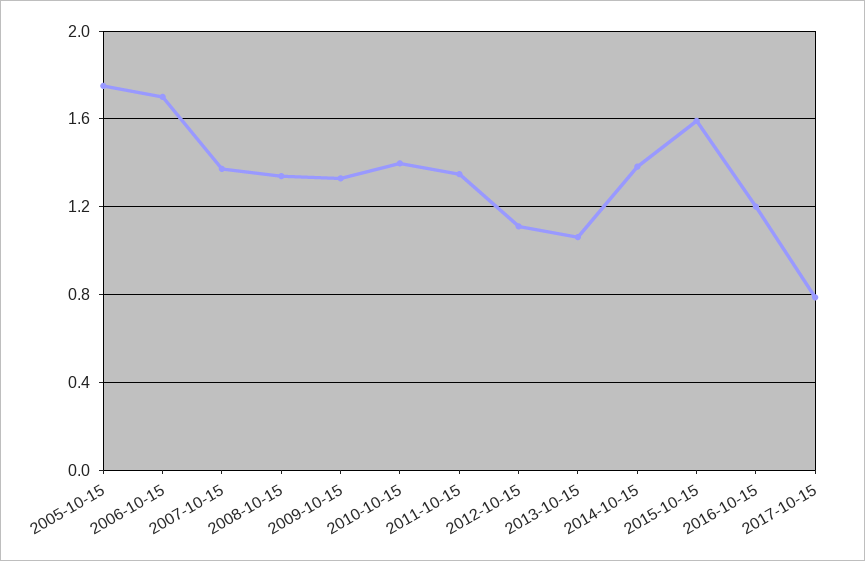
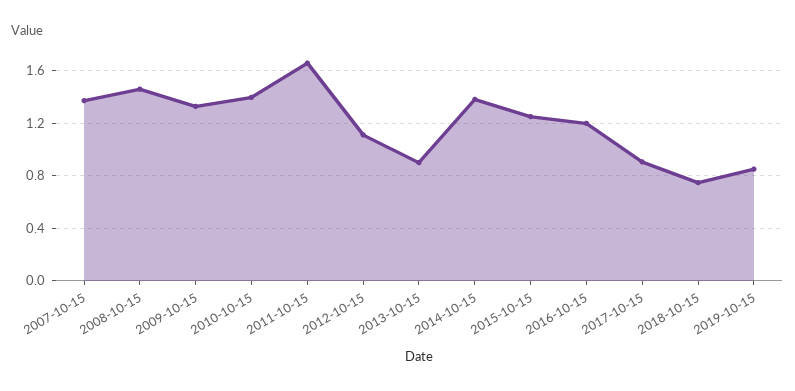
2005-10-15: 1.75 -> none
2006-10-15: 1.7 -> none
2008-10-15: 1.35 -> 1.45
2011-10-15: 1.35 -> 1.65
2013-10-15: 1.05 -> 0.9
2015-10-15: 1.6 -> 1.25
2017-10-15: 0.8 -> 0.9
2018-10-15: none -> 0.75
2019-10-15: none -> 0.85

